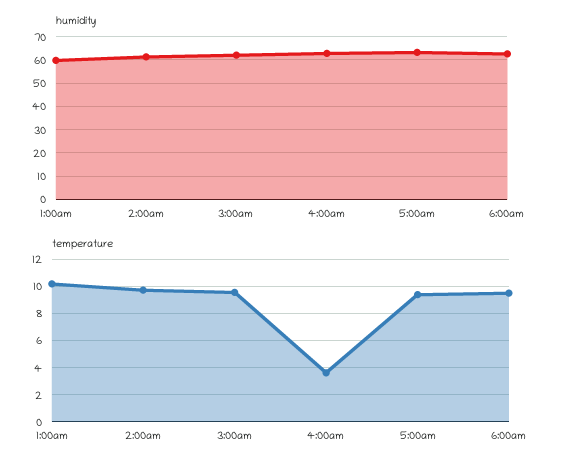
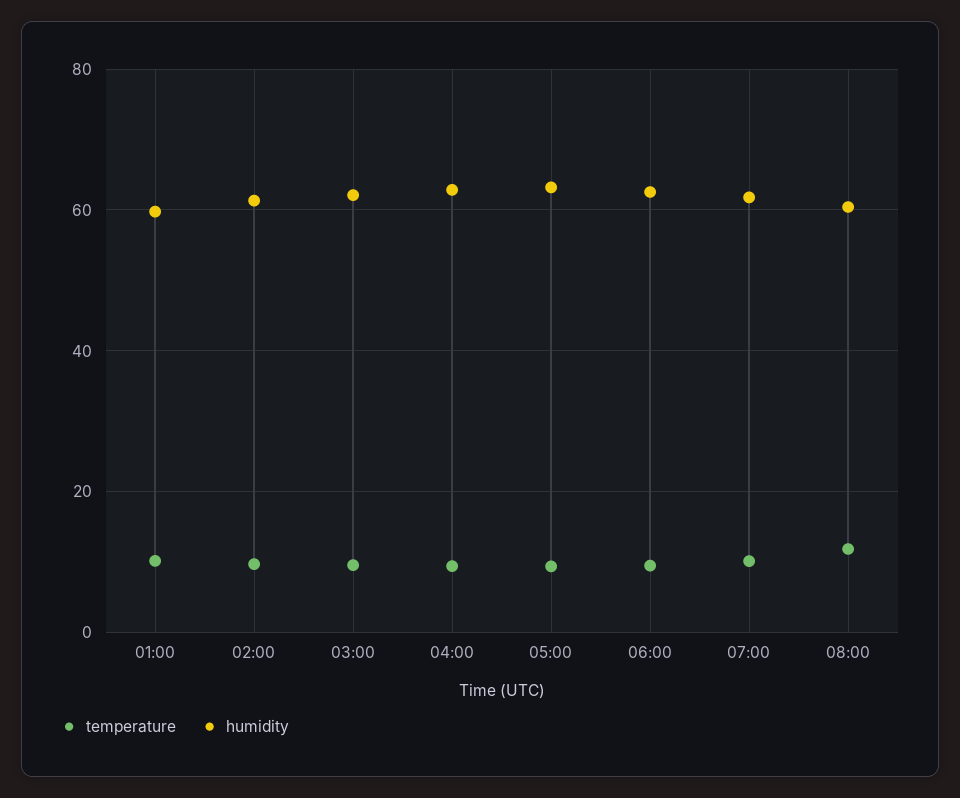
temperature, 4:00am: 3.5 -> 10
temperature, 07:00: none -> 10
humidity, 07:00: none -> 62
temperature, 08:00: none -> 12
humidity, 08:00: none -> 60

